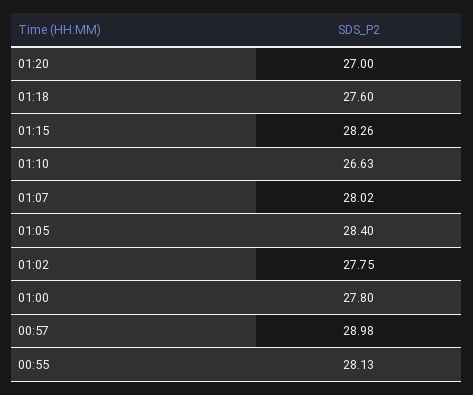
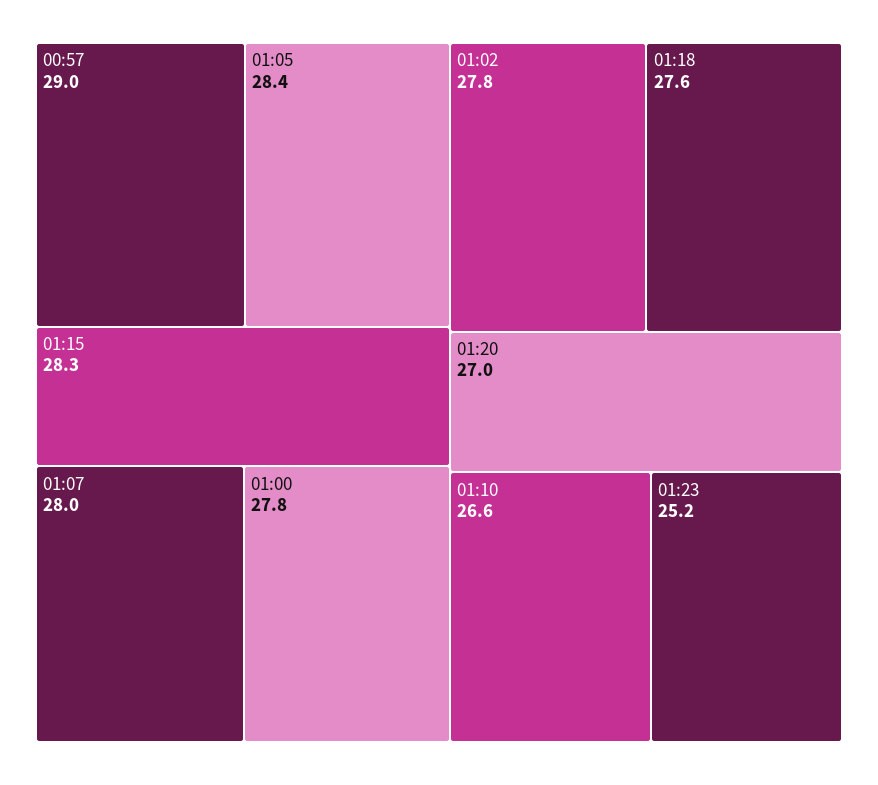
00:55: 28.13 -> none
01:23: none -> 25.2

